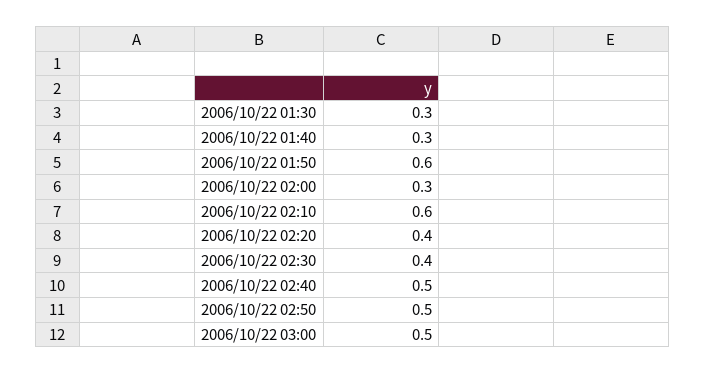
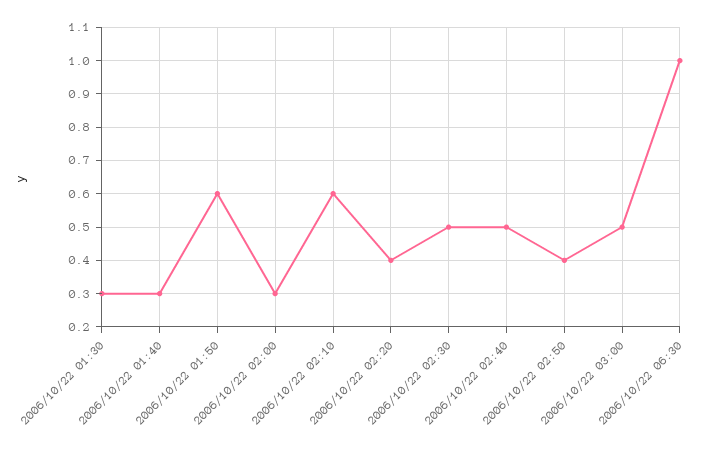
2006/10/22 02:30: 0.4 -> 0.5
2006/10/22 02:50: 0.5 -> 0.4
2006/10/22 06:30: none -> 1

